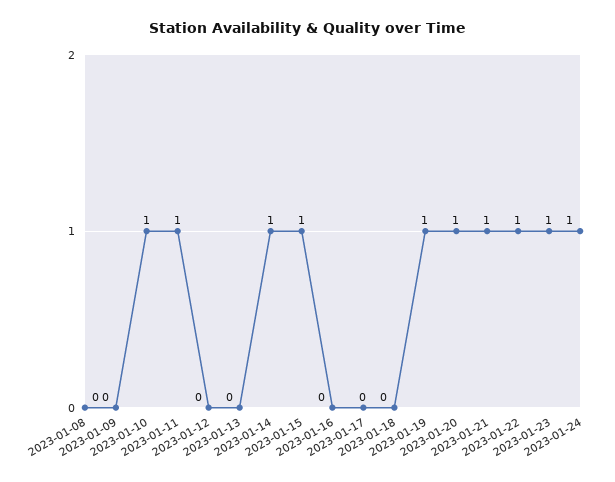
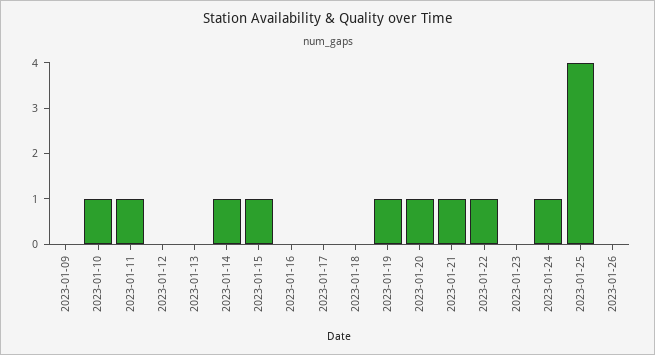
2023-01-08: 0 -> none
2023-01-23: 1 -> 0
2023-01-25: none -> 4
2023-01-26: none -> 0

